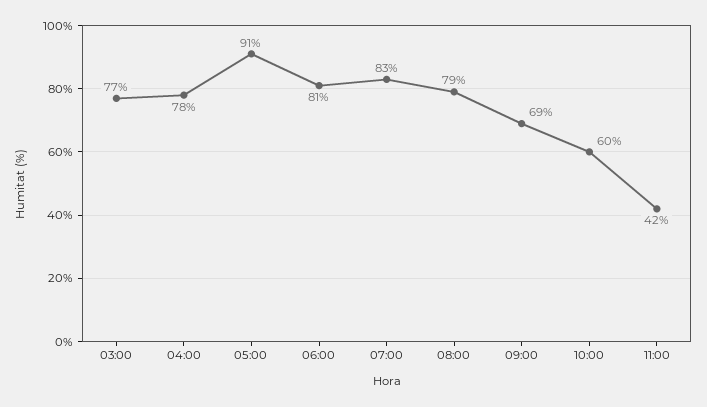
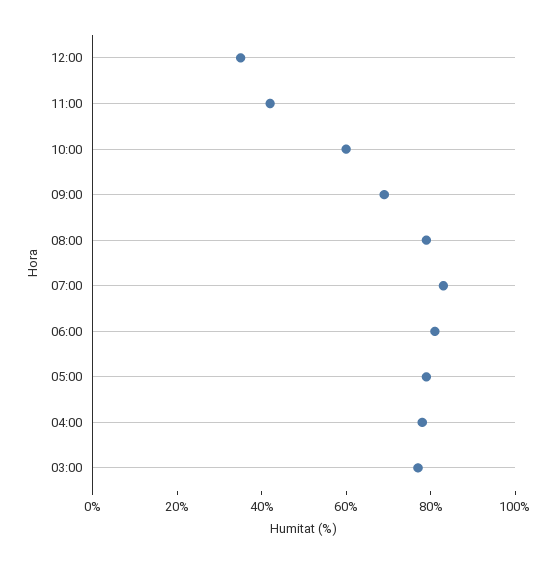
05:00: 91 -> 80
12:00: none -> 35

